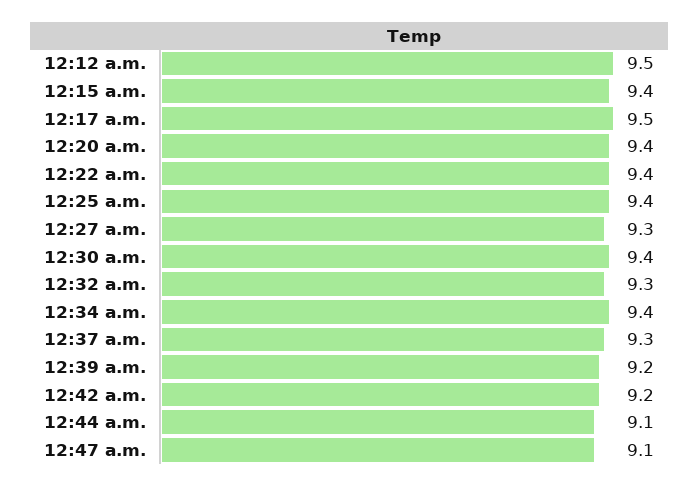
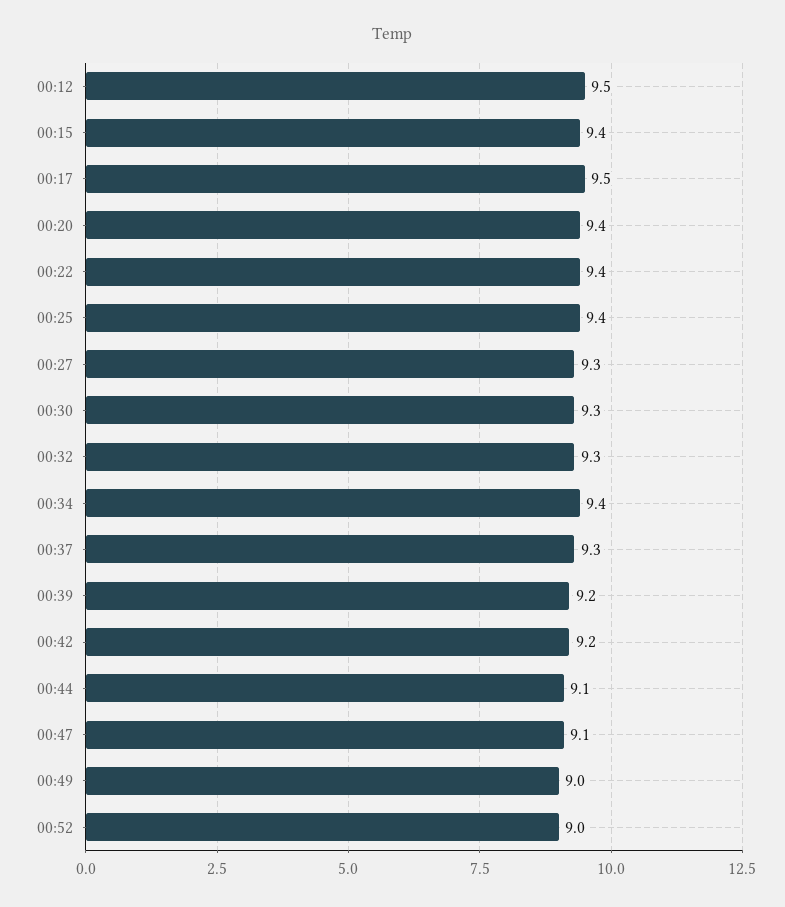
12:30 a.m.: 9.4 -> 9.3
00:49: none -> 9
00:52: none -> 9

